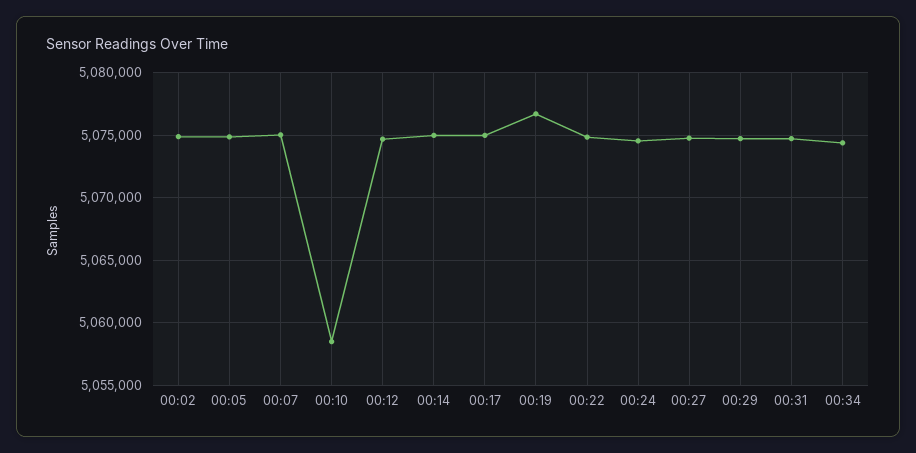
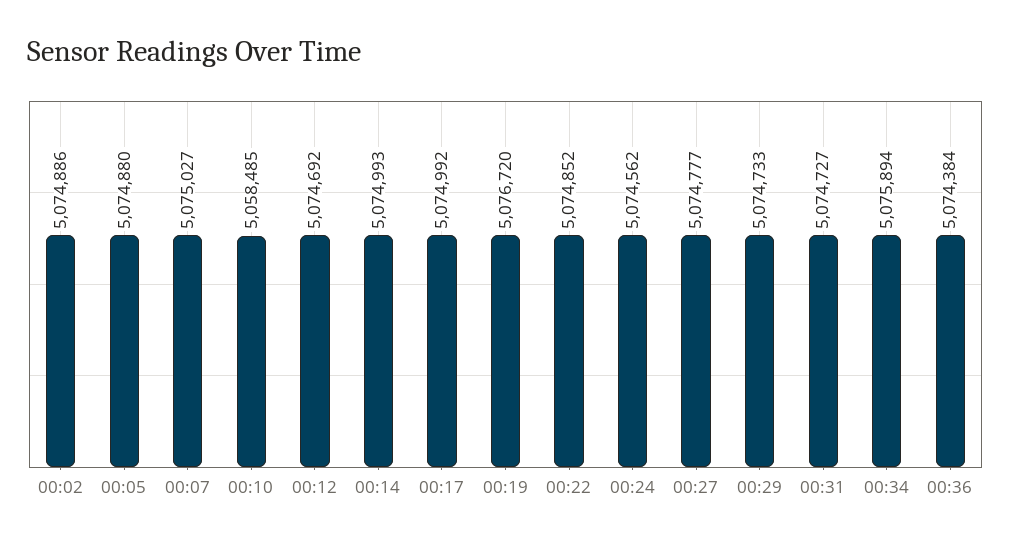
00:34: 5074500 -> 5075894
00:36: none -> 5074384

